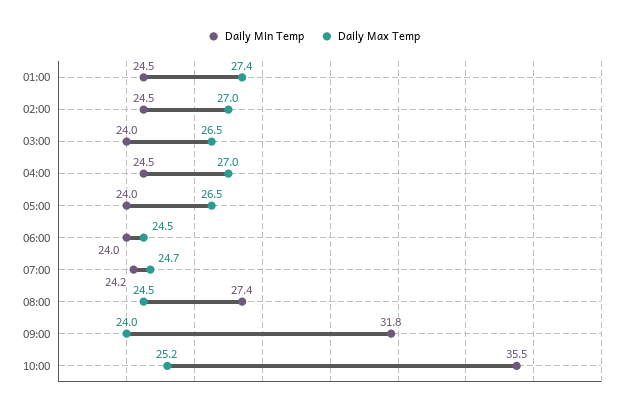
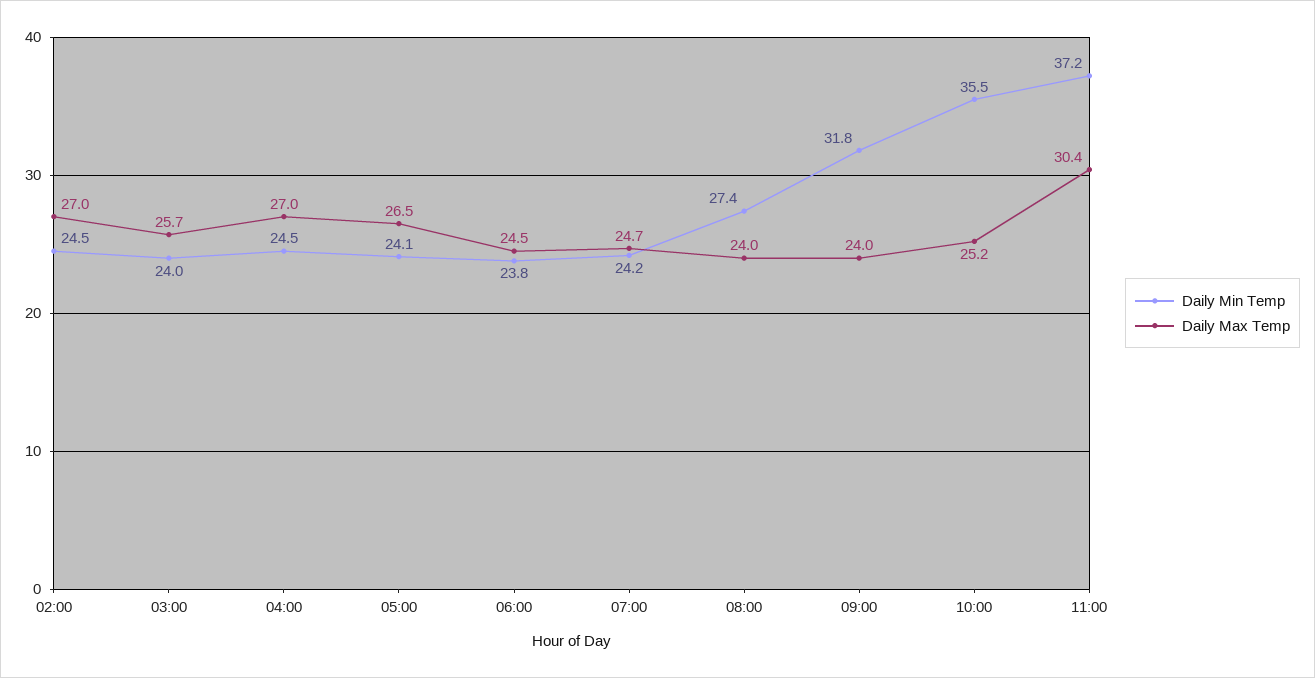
Daily Min Temp, 01:00: 24.5 -> none
Daily Max Temp, 01:00: 27.4 -> none
Daily Max Temp, 03:00: 26.5 -> 25.7
Daily Min Temp, 05:00: 24 -> 24.1
Daily Min Temp, 06:00: 24 -> 23.8
Daily Max Temp, 08:00: 24.5 -> 24
Daily Min Temp, 11:00: none -> 37.2
Daily Max Temp, 11:00: none -> 30.4

